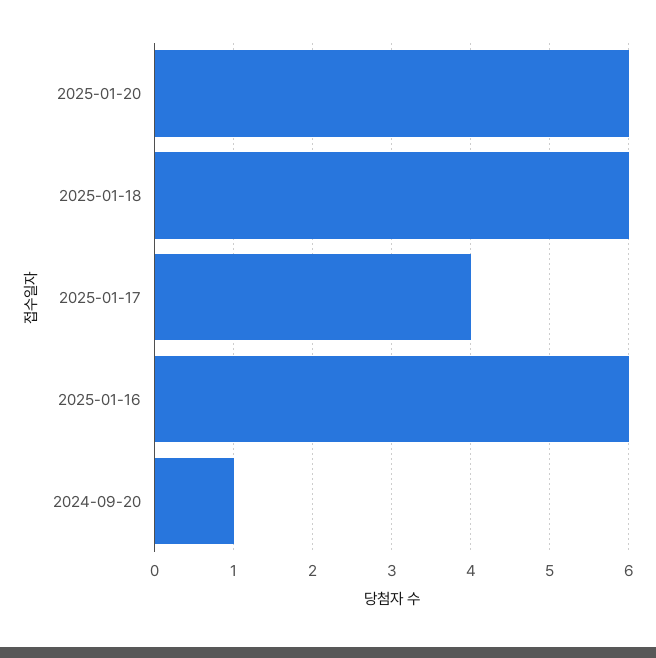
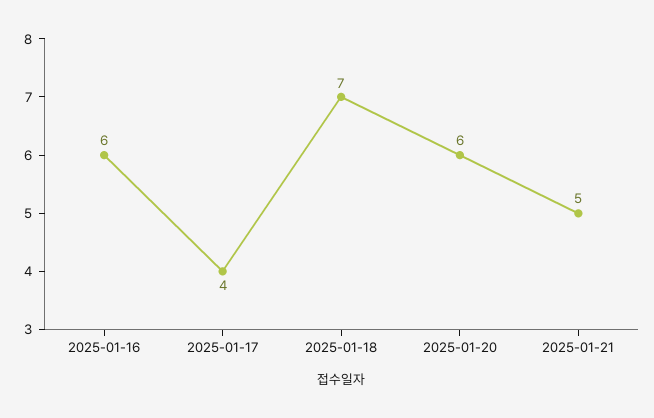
2025-01-18: 6 -> 7
2024-09-20: 1 -> none
2025-01-21: none -> 5

